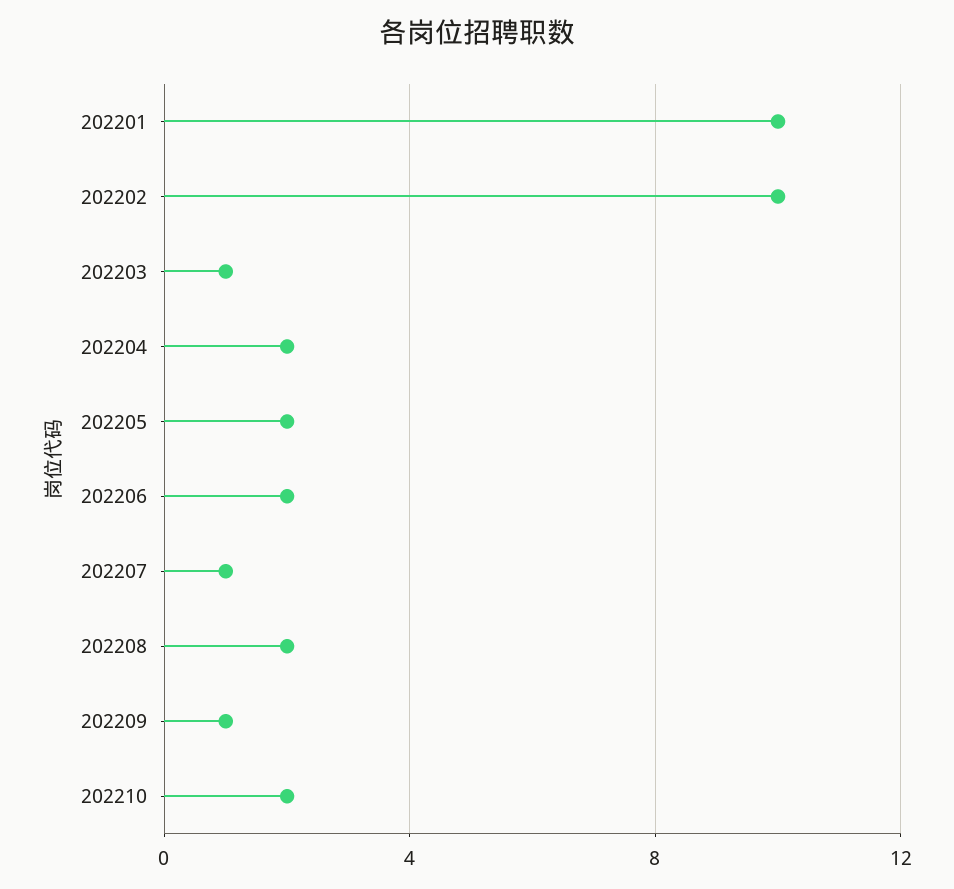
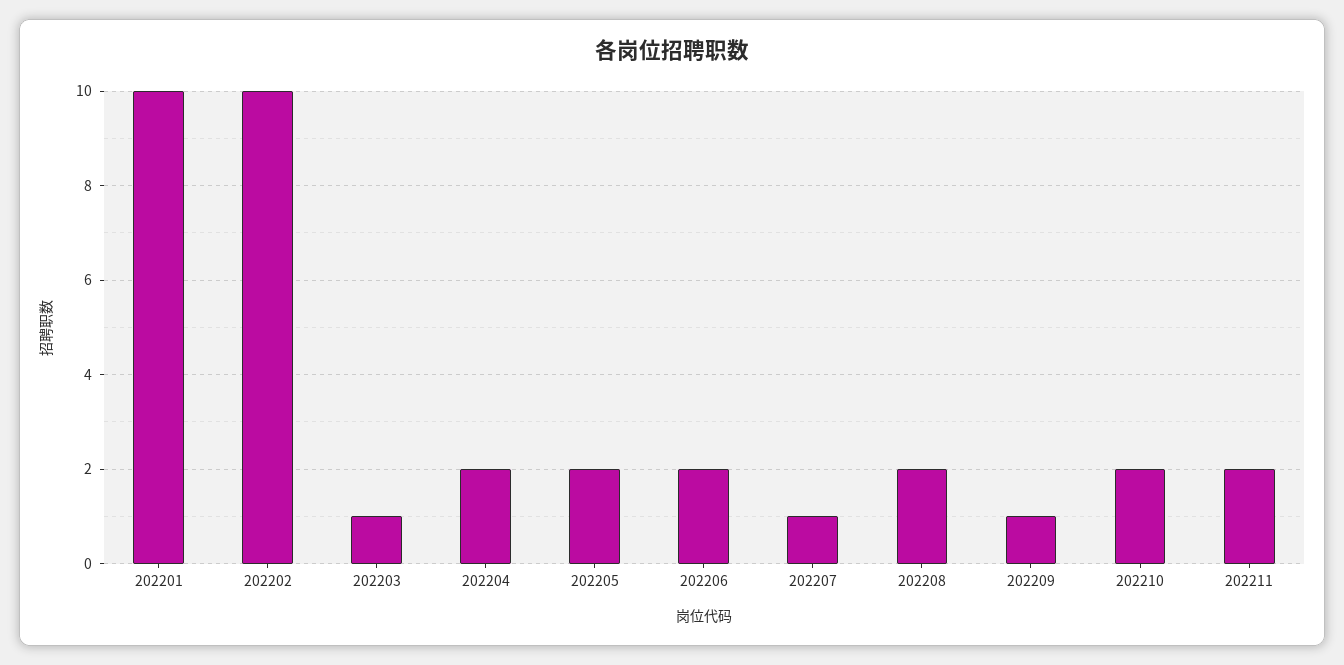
202211: none -> 2

